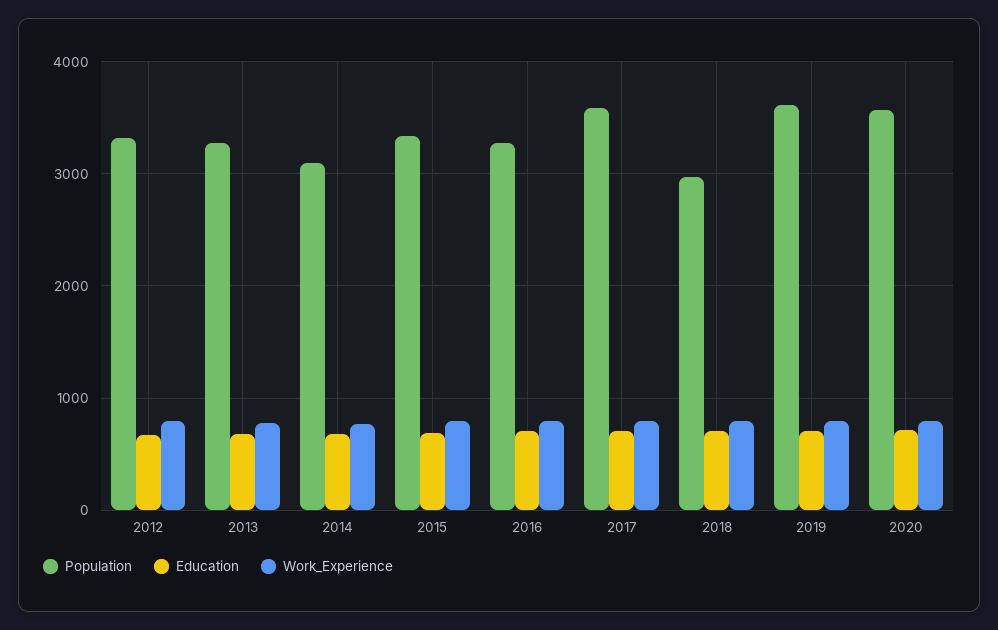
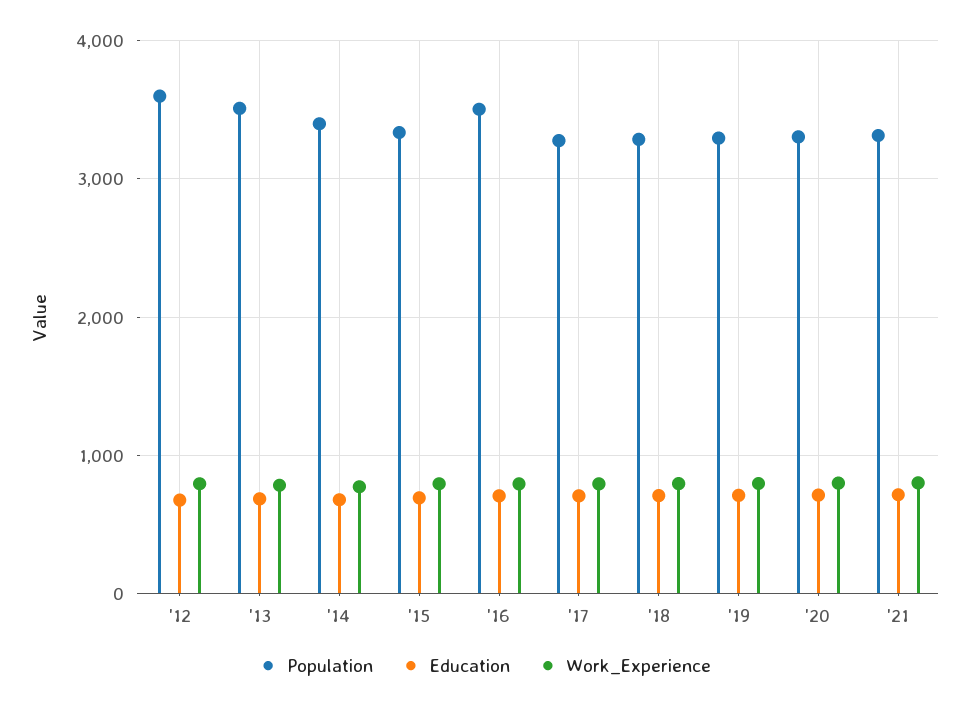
Population, 2012: 3300 -> 3600
Population, 2013: 3300 -> 3500
Population, 2014: 3100 -> 3400
Population, 2016: 3300 -> 3500
Population, 2017: 3600 -> 3300
Population, 2018: 3000 -> 3300
Population, 2019: 3600 -> 3300
Population, 2020: 3600 -> 3300
Population, '21: none -> 3300
Education, '21: none -> 700
Work_Experience, '21: none -> 800

